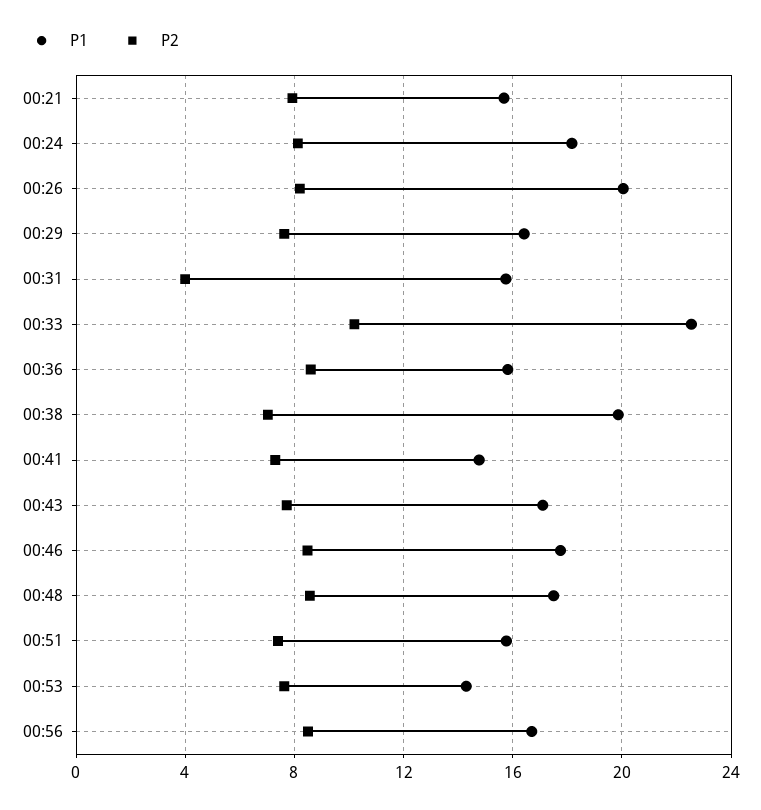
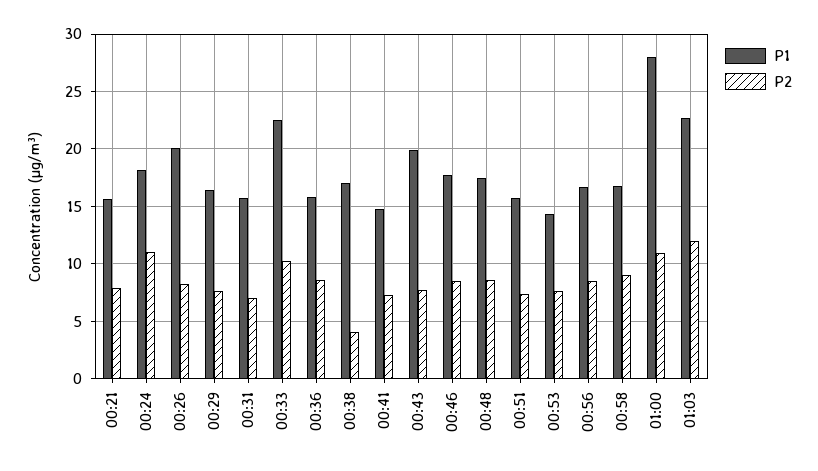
P2, 00:24: 8 -> 11
P2, 00:31: 4 -> 7
P1, 00:38: 20 -> 17
P2, 00:38: 7 -> 4
P1, 00:43: 17 -> 20
P1, 00:58: none -> 17
P2, 00:58: none -> 9
P1, 01:00: none -> 28
P2, 01:00: none -> 11
P1, 01:03: none -> 23
P2, 01:03: none -> 12

